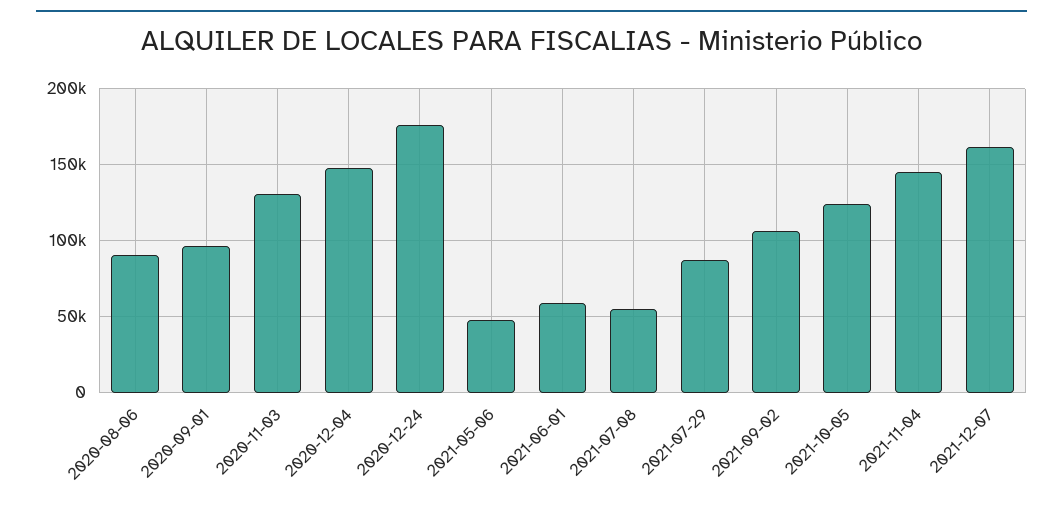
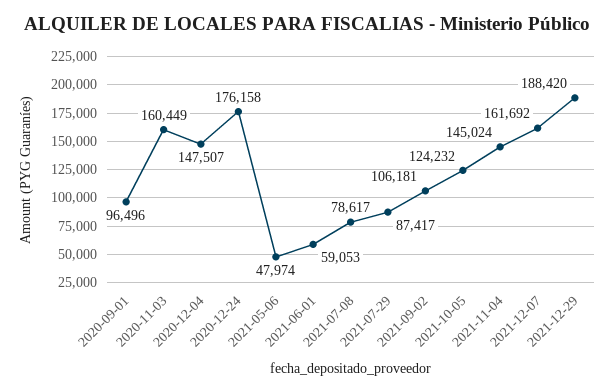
2020-08-06: 90000 -> none
2020-11-03: 130000 -> 160449
2021-07-08: 55000 -> 78617
2021-12-29: none -> 188420

